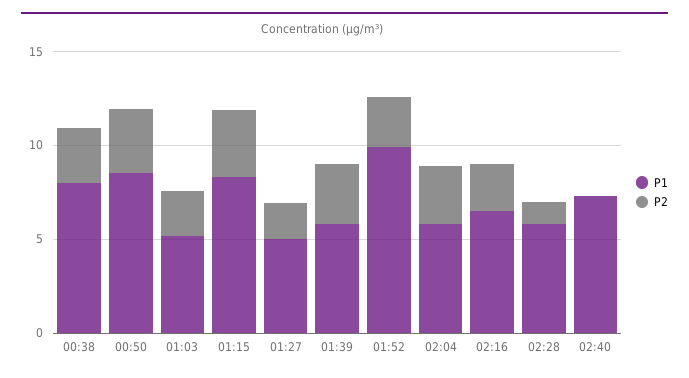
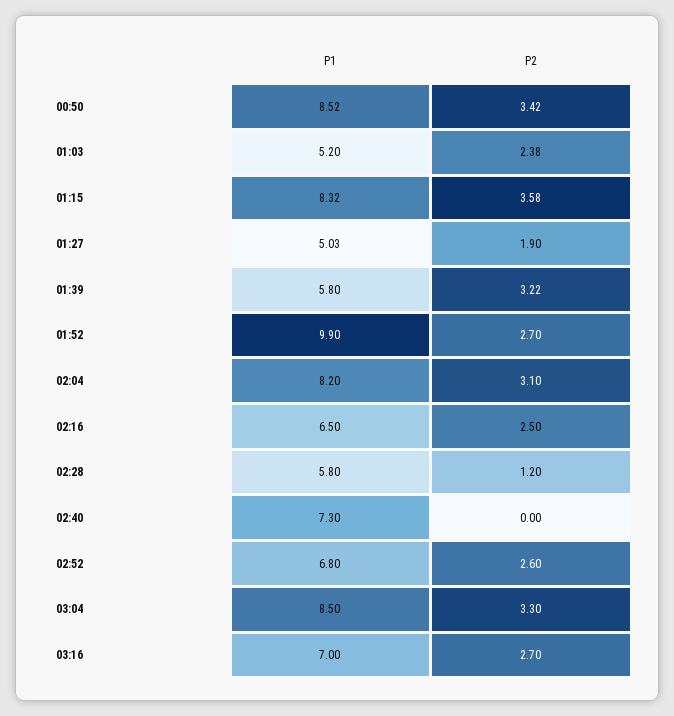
P1, 00:38: 8 -> none
P2, 00:38: 3 -> none
P1, 02:04: 6 -> 8.2
P1, 02:52: none -> 6.8
P2, 02:52: none -> 2.6
P1, 03:04: none -> 8.5
P2, 03:04: none -> 3.3
P1, 03:16: none -> 7
P2, 03:16: none -> 2.7

